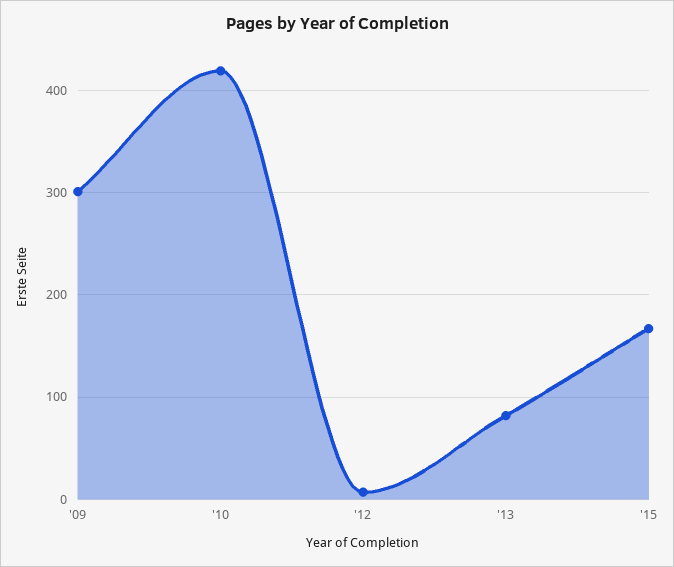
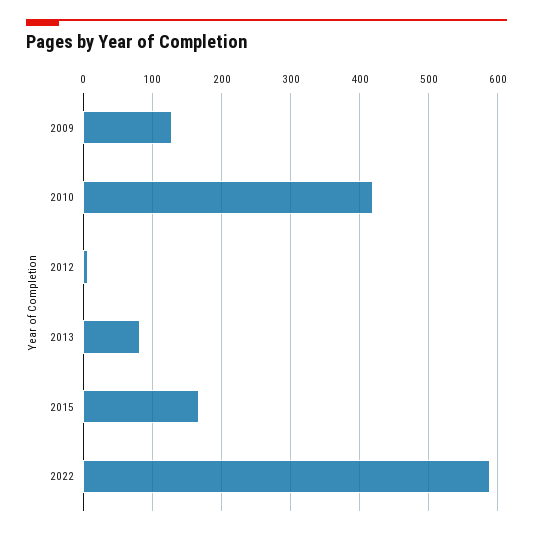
'09: 300 -> 130
2022: none -> 590

